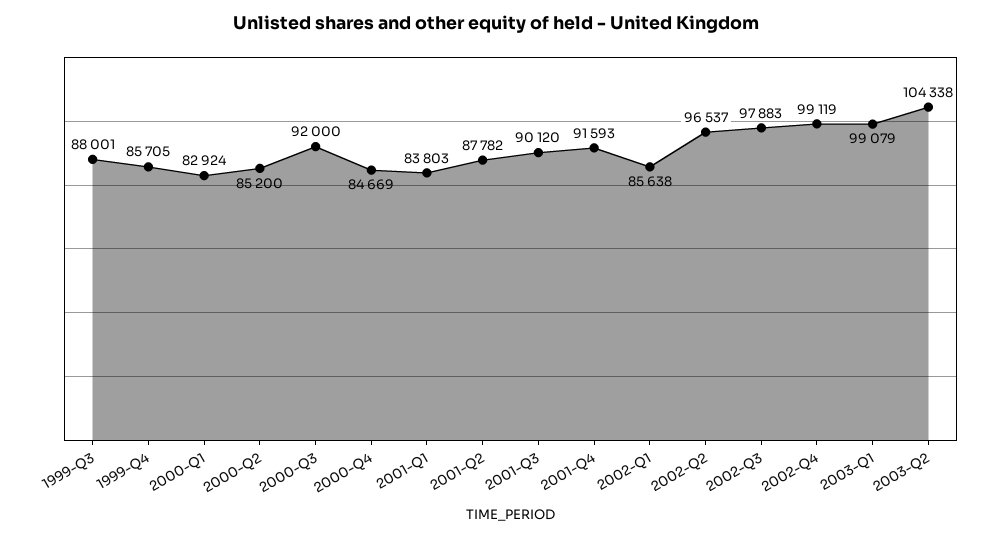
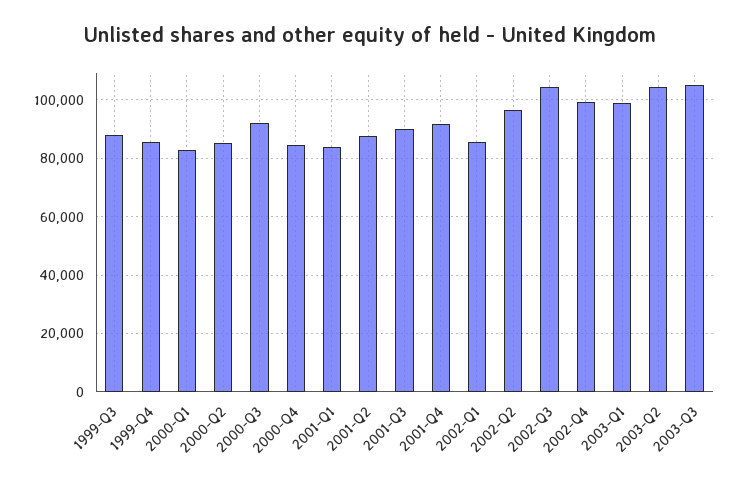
2002-Q3: 97883 -> 105000
2003-Q3: none -> 105000

